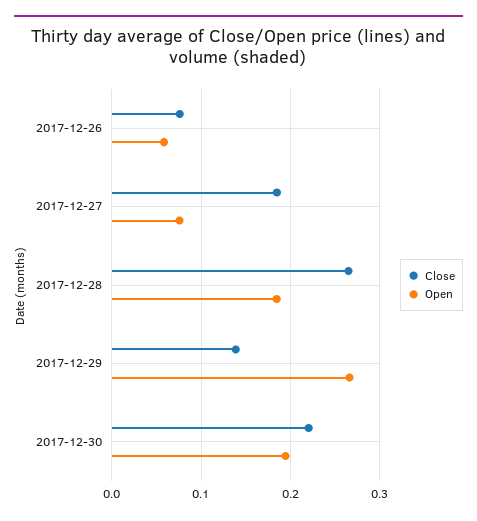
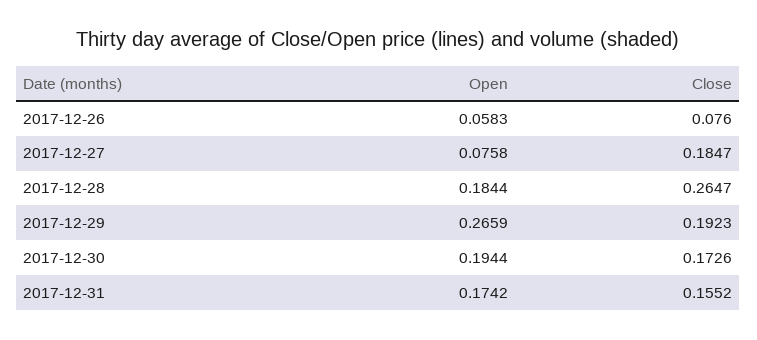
Close, 2017-12-29: 0.14 -> 0.1923
Close, 2017-12-30: 0.22 -> 0.1726
Open, 2017-12-31: none -> 0.1742
Close, 2017-12-31: none -> 0.1552

